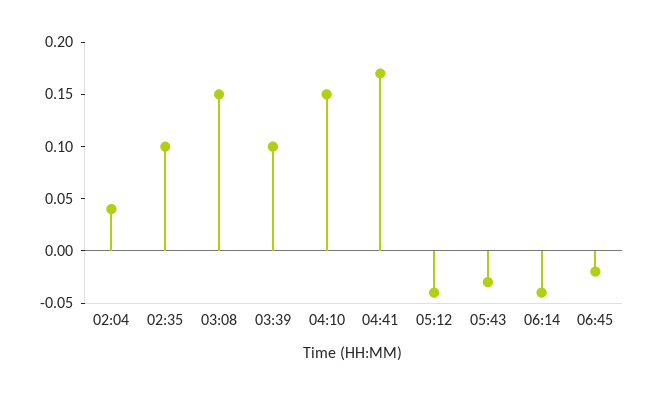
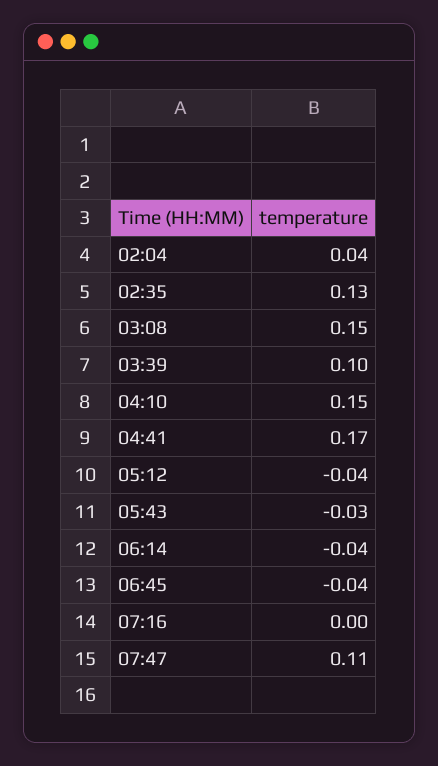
02:35: 0.1 -> 0.13
06:45: -0.02 -> -0.04
07:16: none -> 0
07:47: none -> 0.11

